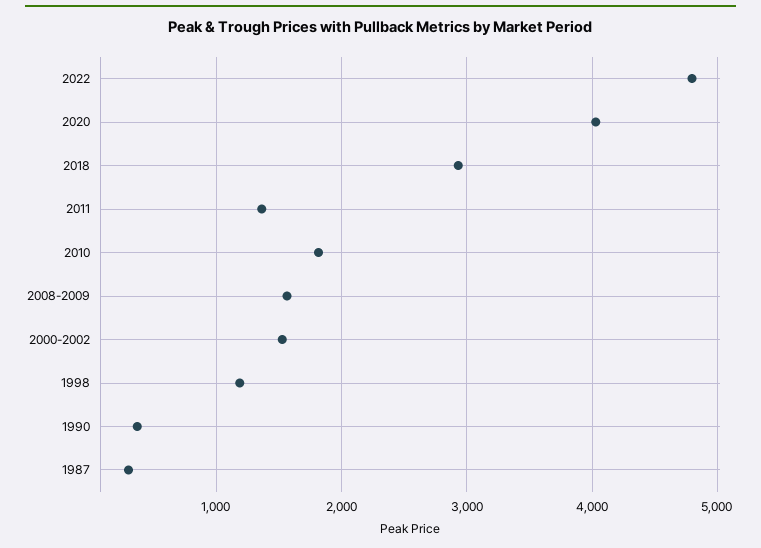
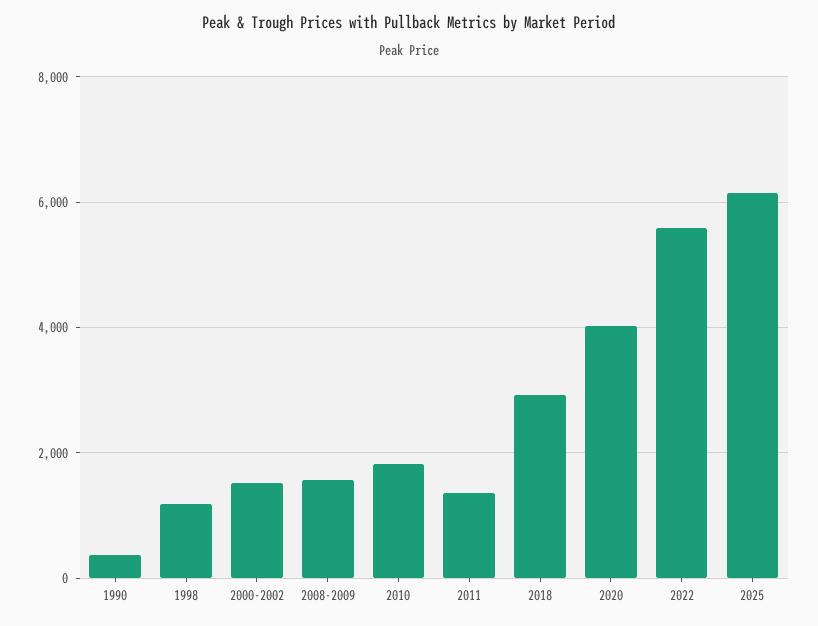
2022: 4800 -> 5600
1987: 300 -> none
2025: none -> 6200

